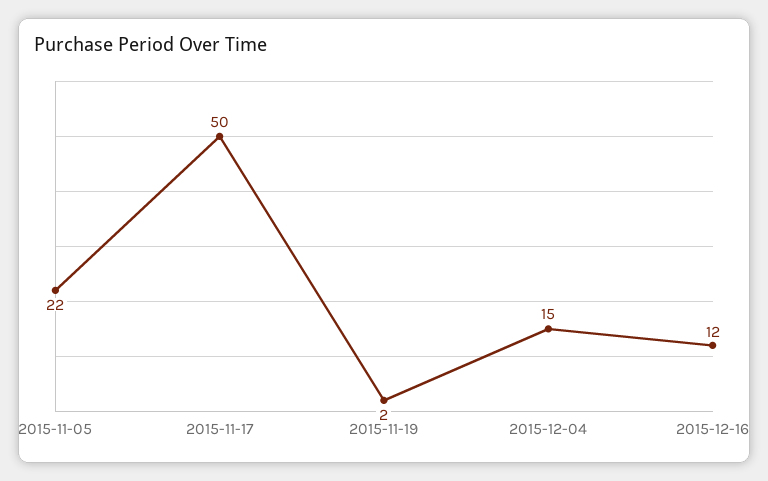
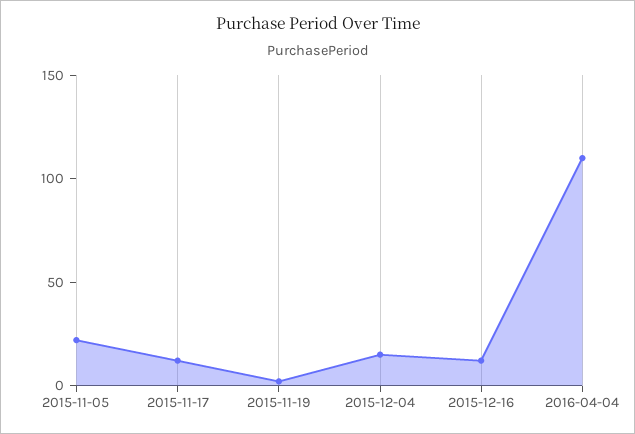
2015-11-17: 50 -> 10
2016-04-04: none -> 110

